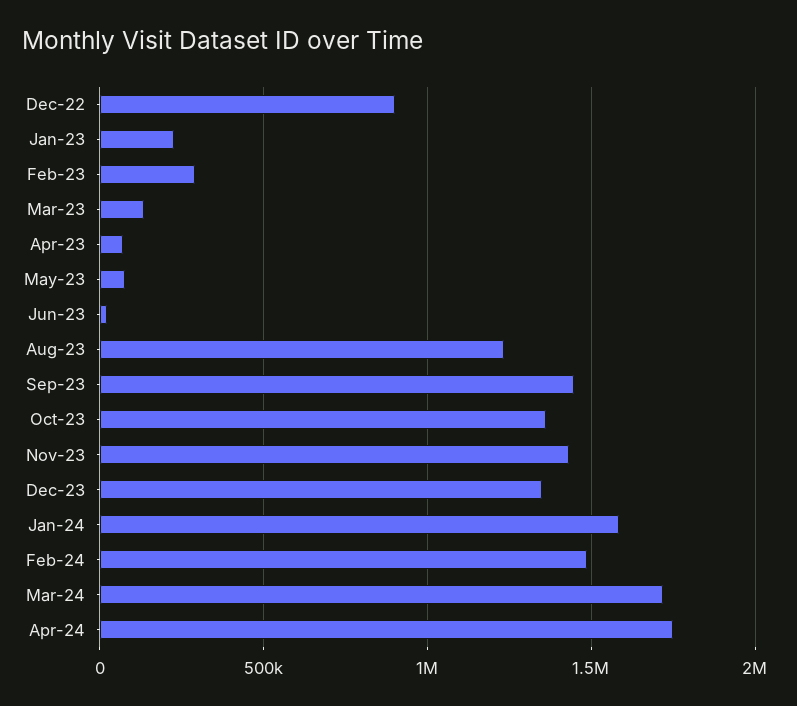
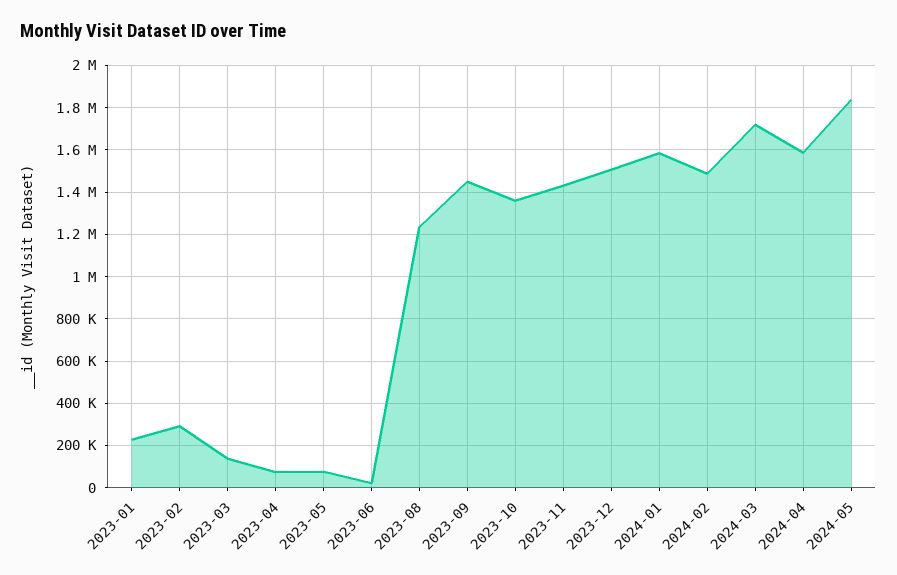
Dec-22: 900000 -> none
Dec-23: 1350000 -> 1500000
Apr-24: 1750000 -> 1600000
2024-05: none -> 1850000

